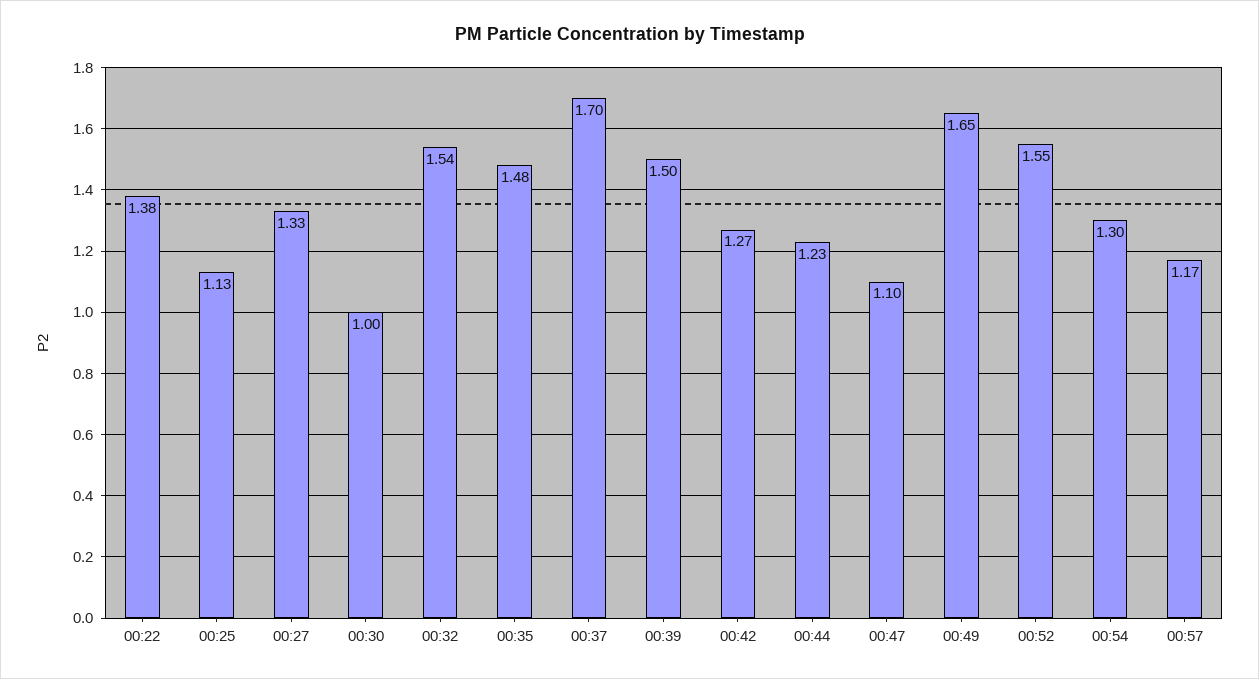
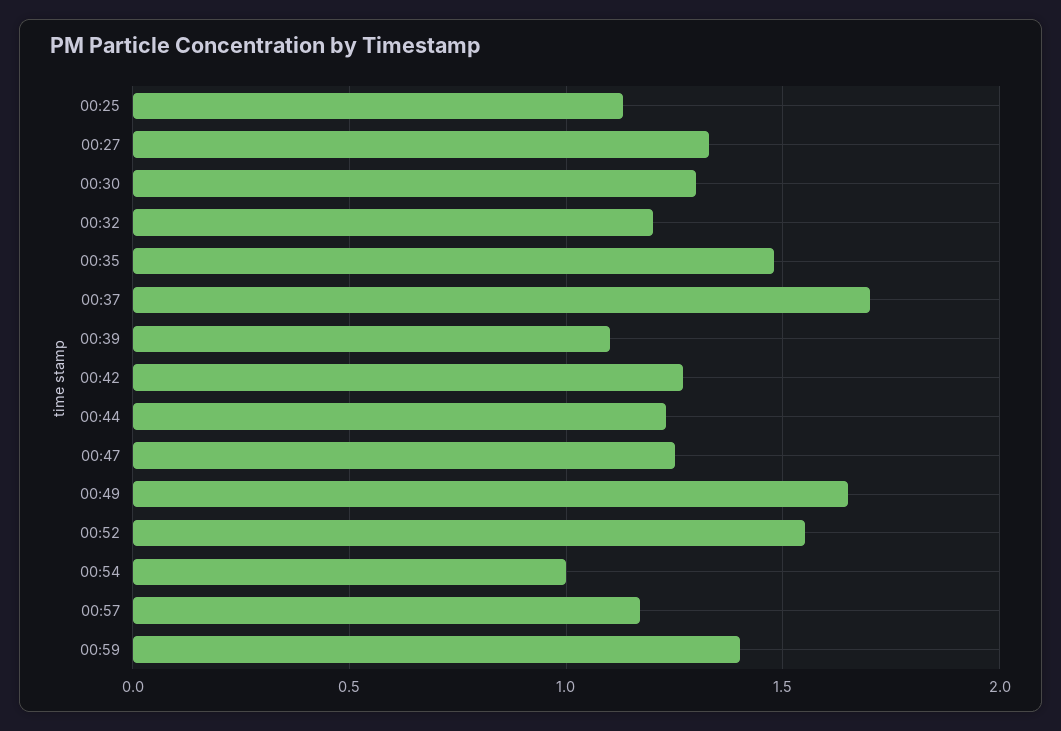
00:22: 1.38 -> none
00:30: 1 -> 1.3
00:32: 1.54 -> 1.2
00:39: 1.5 -> 1.1
00:47: 1.1 -> 1.25
00:54: 1.3 -> 1
00:59: none -> 1.4

